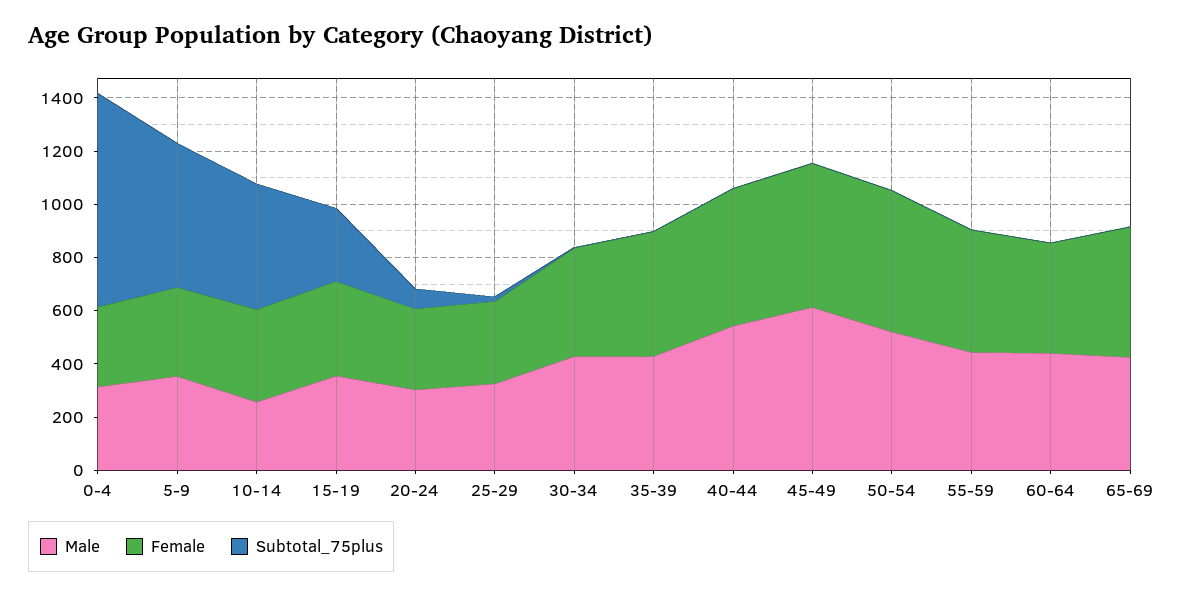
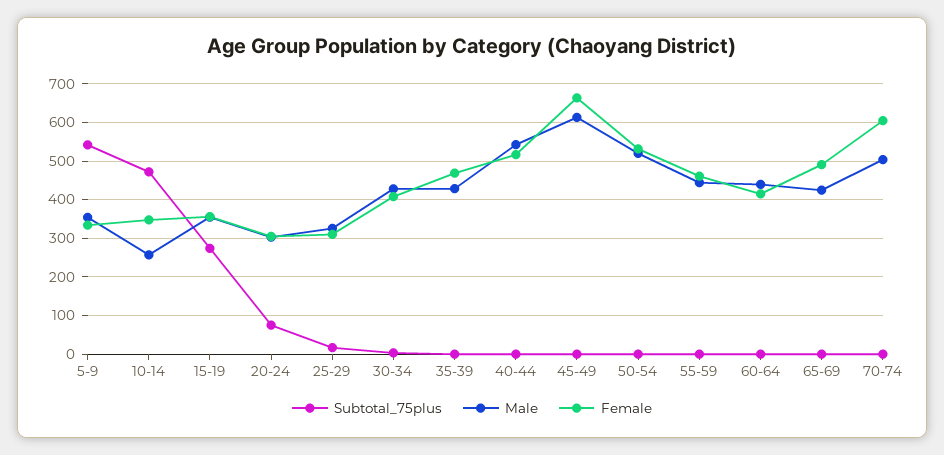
Male, 0-4: 300 -> none
Female, 0-4: 300 -> none
Subtotal_75plus, 0-4: 800 -> none
Female, 45-49: 550 -> 660
Subtotal_75plus, 70-74: none -> 0
Male, 70-74: none -> 500
Female, 70-74: none -> 600

